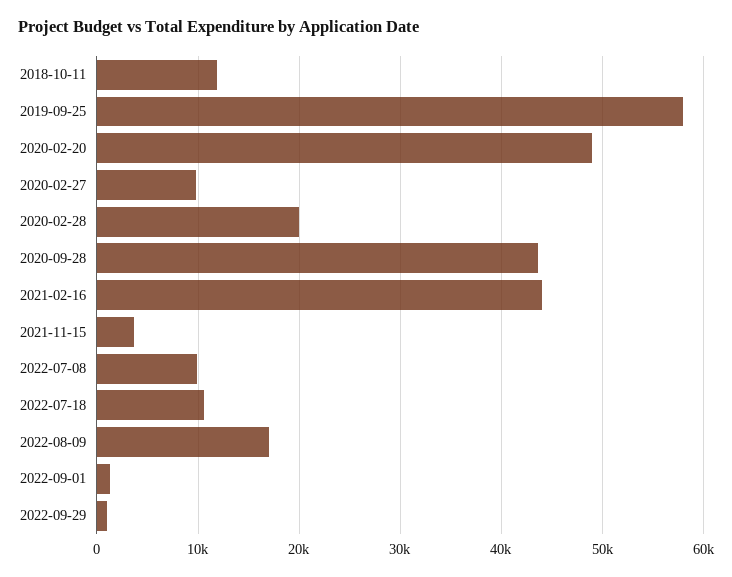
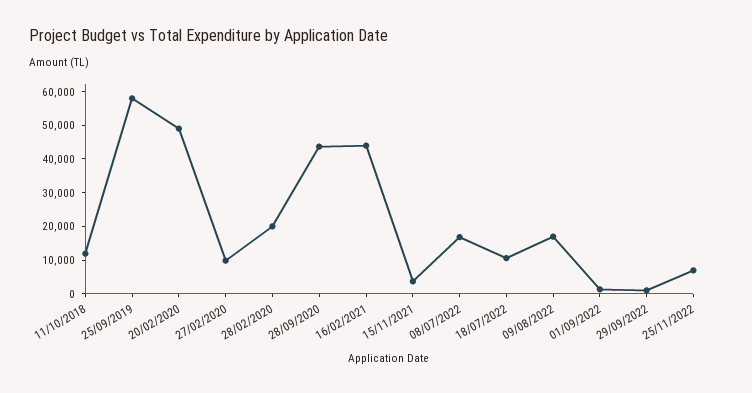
2022-07-08: 10000 -> 17500
25/11/2022: none -> 7500

